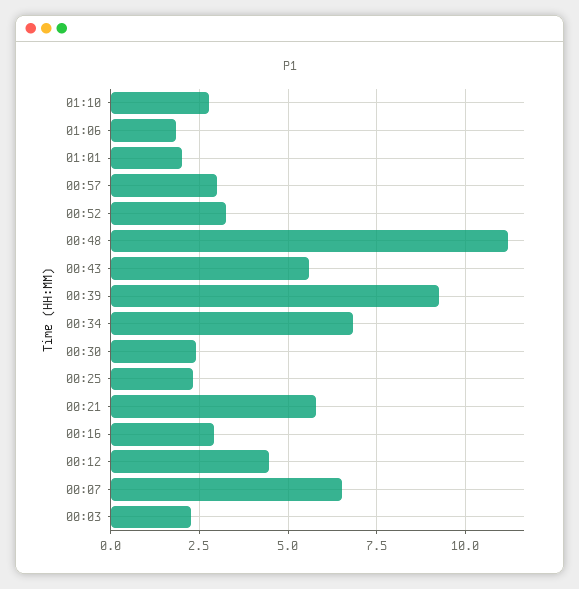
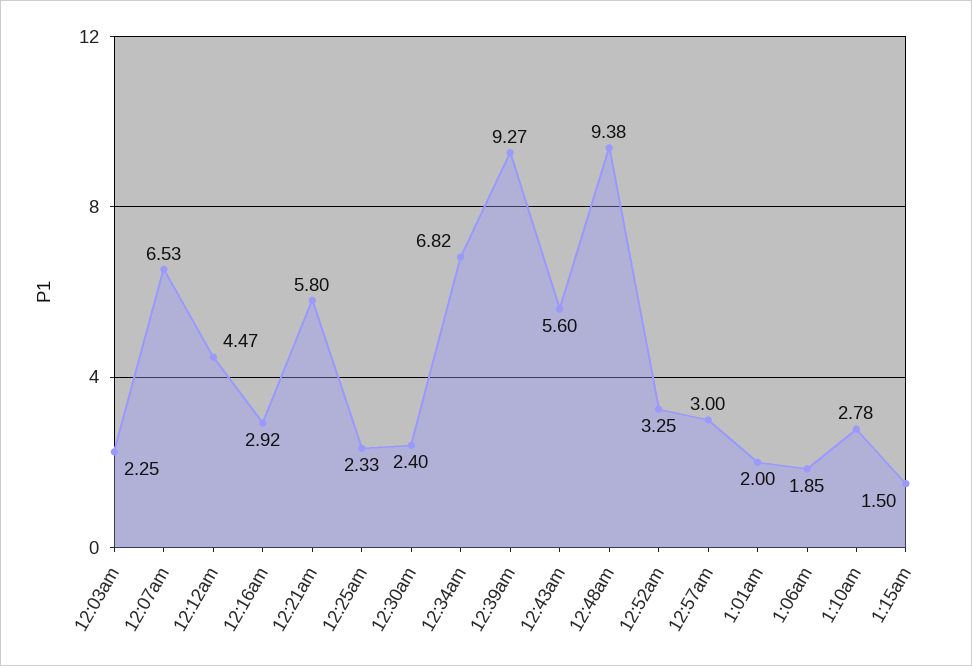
00:48: 11.25 -> 9.38
1:15am: none -> 1.5

